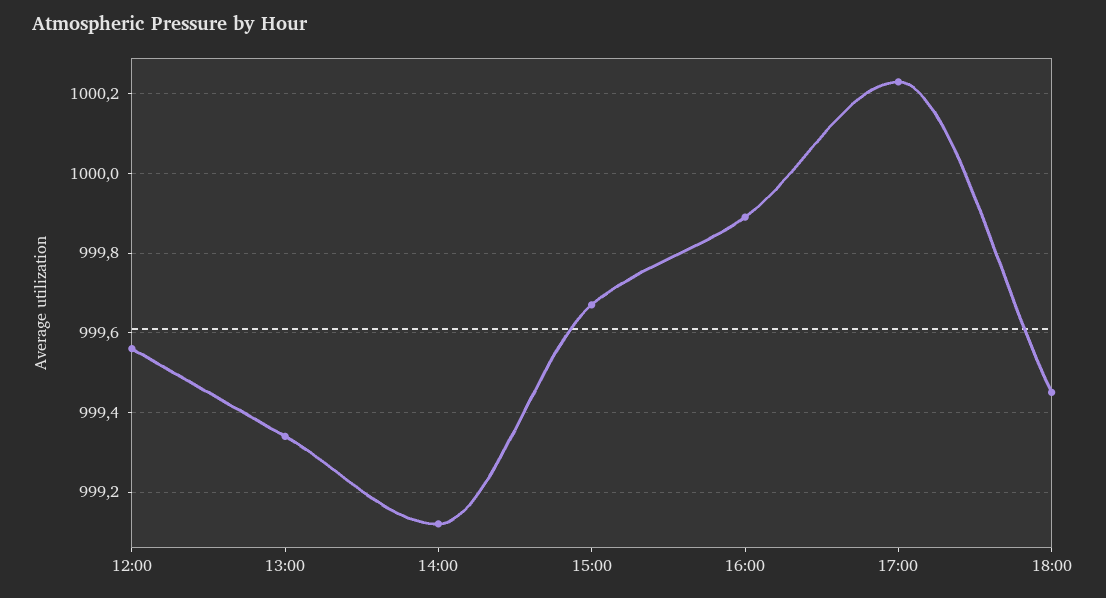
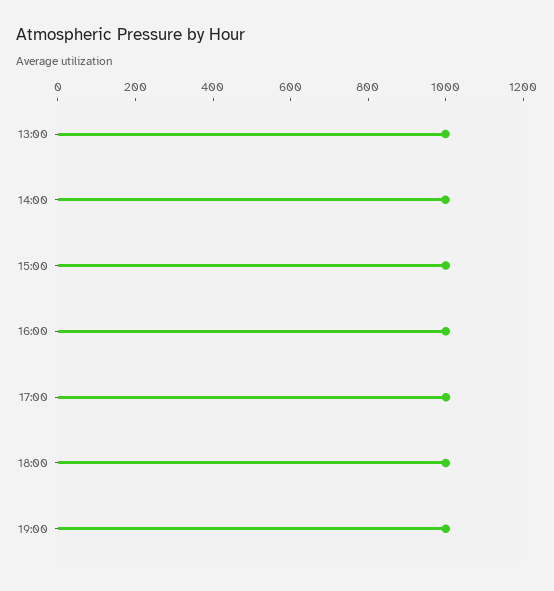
12:00: 999.55 -> none
19:00: none -> 1000

